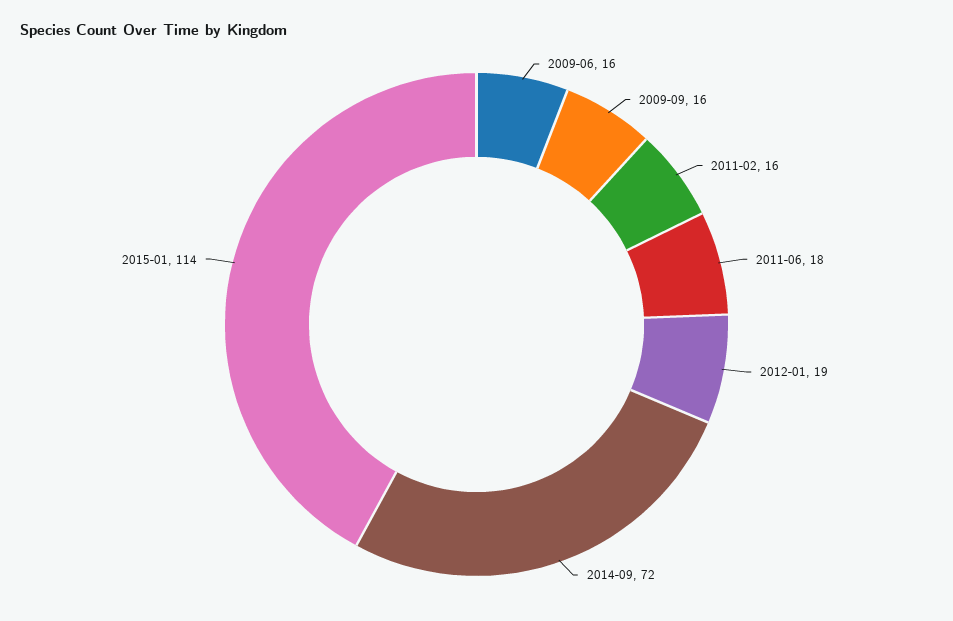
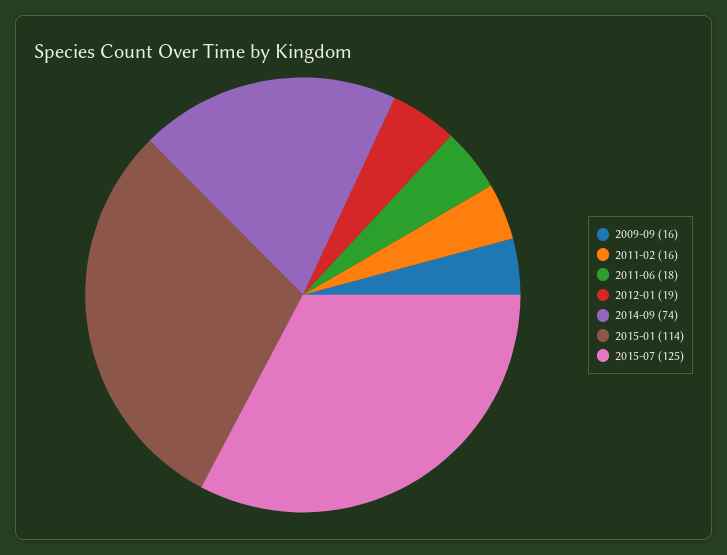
2009-06: 16 -> none
2014-09: 72 -> 74
2015-07: none -> 125

